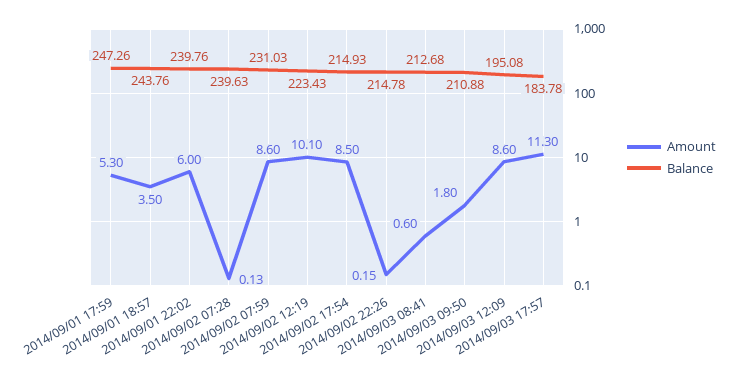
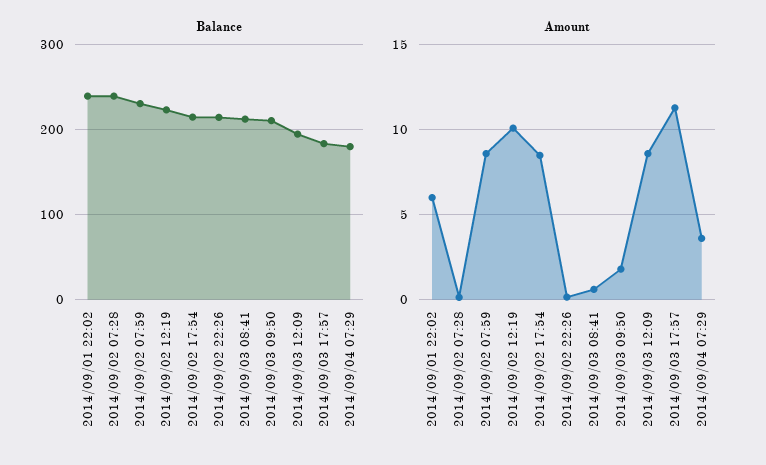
Amount, 2014/09/01 17:59: 5.3 -> none
Balance, 2014/09/01 17:59: 247.26 -> none
Amount, 2014/09/01 18:57: 3.5 -> none
Balance, 2014/09/01 18:57: 243.76 -> none
Balance, 2014/09/04 07:29: none -> 180
Amount, 2014/09/04 07:29: none -> 3.5

